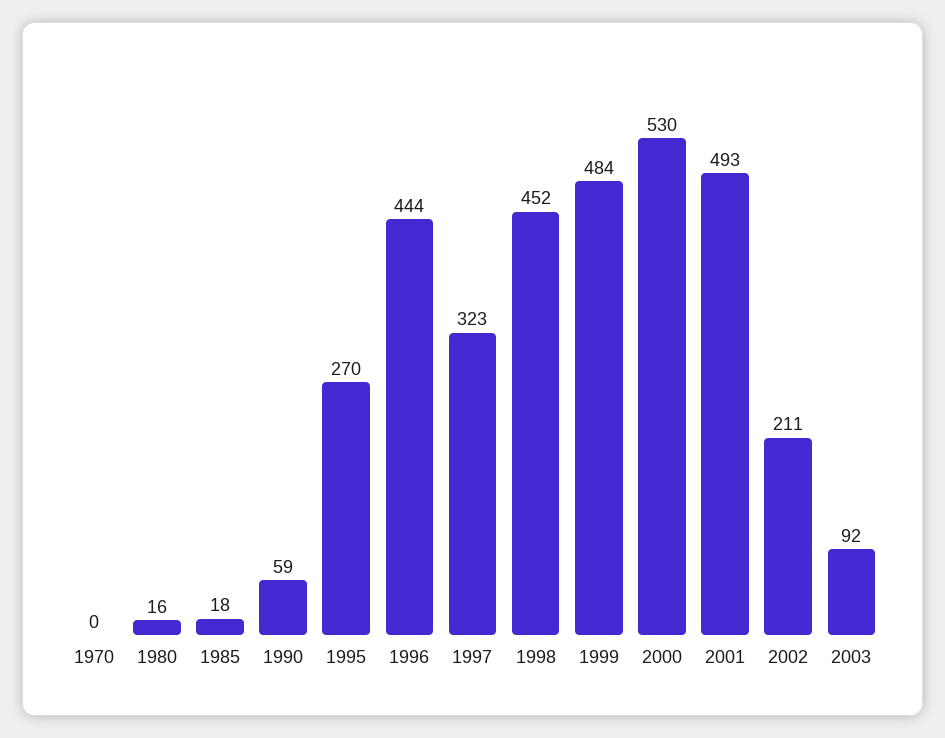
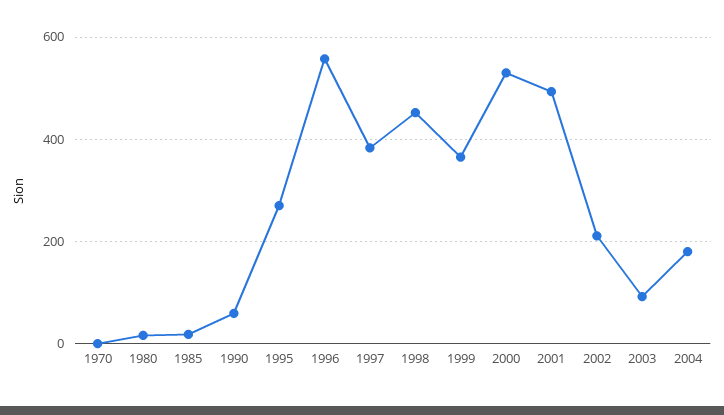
1996: 444 -> 560
1997: 323 -> 380
1999: 484 -> 360
2004: none -> 180

